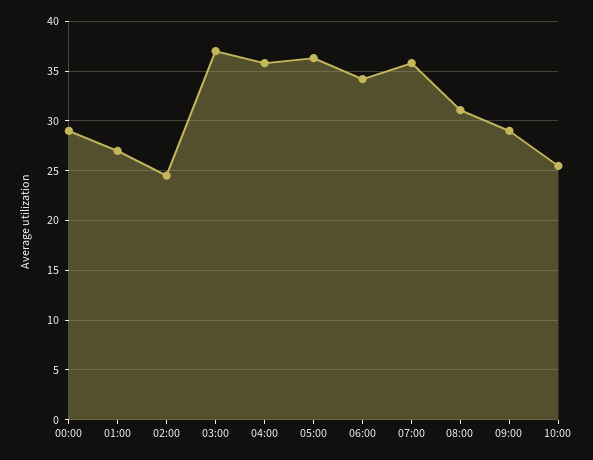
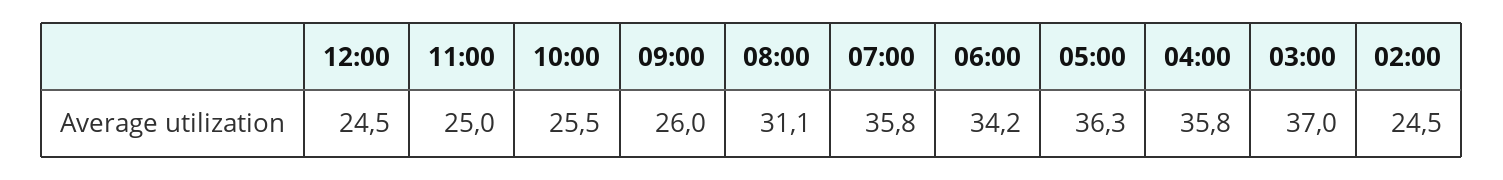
00:00: 29 -> none
01:00: 27 -> none
09:00: 29 -> 26
12:00: none -> 24.5
11:00: none -> 25

